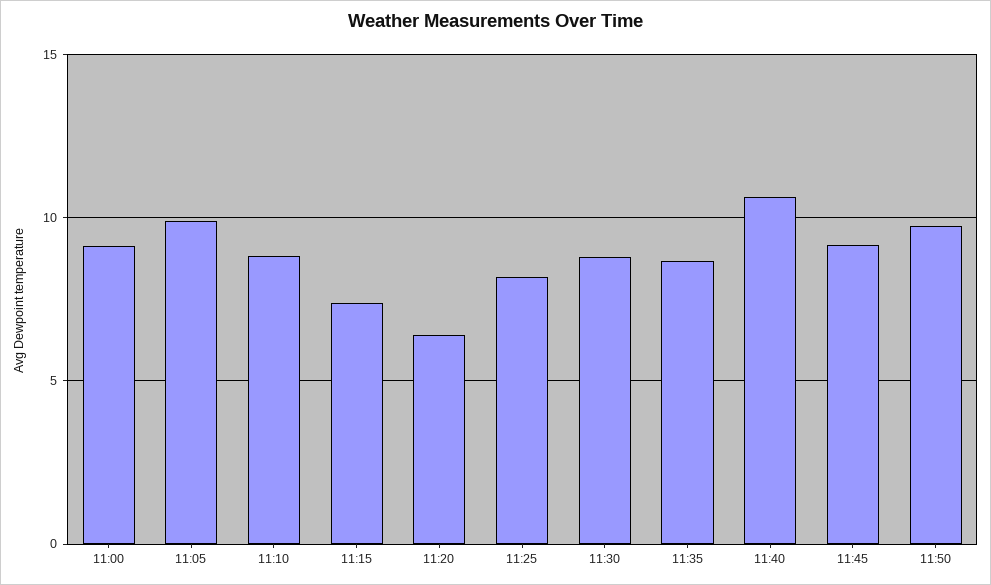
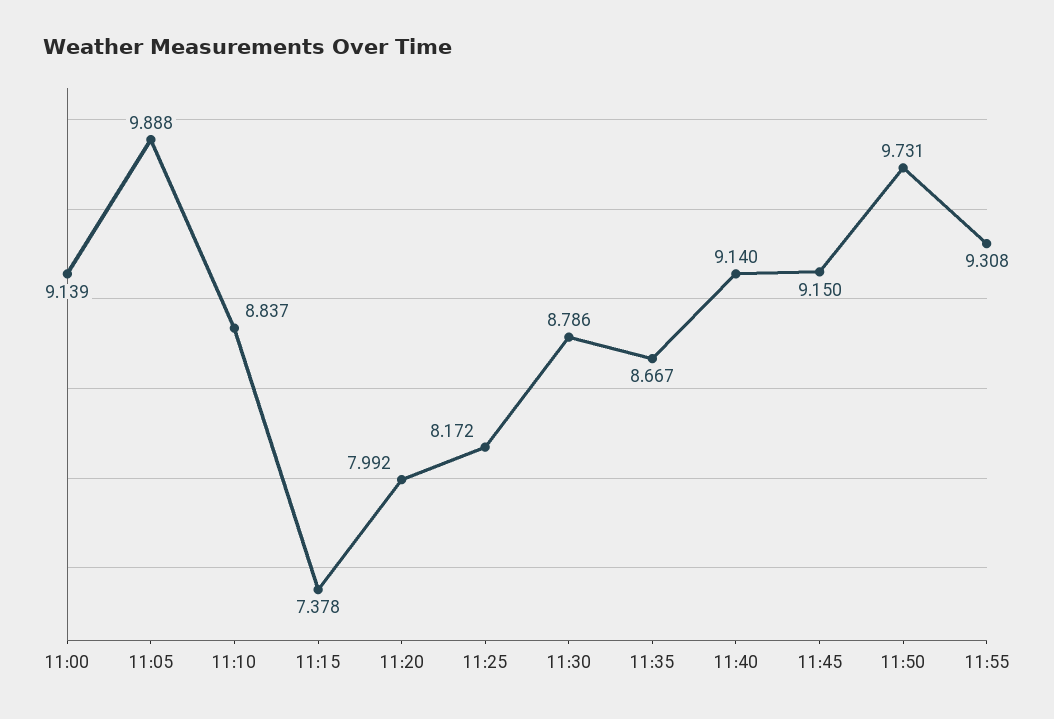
11:20: 6.5 -> 7.992
11:40: 10.5 -> 9.14
11:55: none -> 9.308

